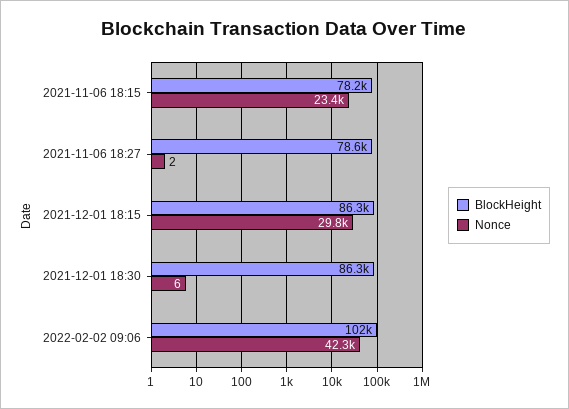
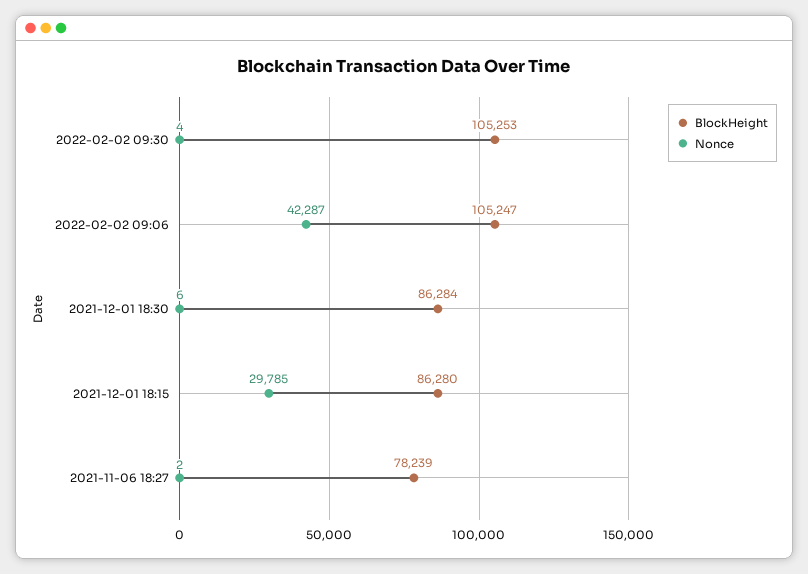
BlockHeight, 2021-11-06 18:15: 78200 -> none
Nonce, 2021-11-06 18:15: 23400 -> none
BlockHeight, 2021-11-06 18:27: 78600 -> 78239
BlockHeight, 2022-02-02 09:06: 102000 -> 105247
BlockHeight, 2022-02-02 09:30: none -> 105253
Nonce, 2022-02-02 09:30: none -> 4

